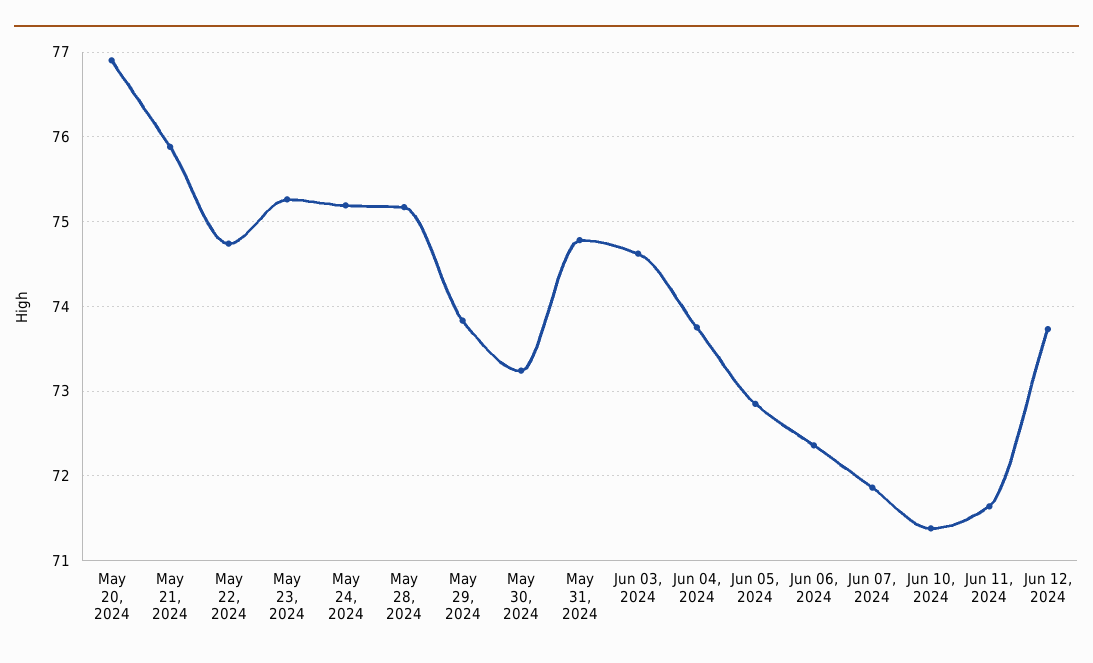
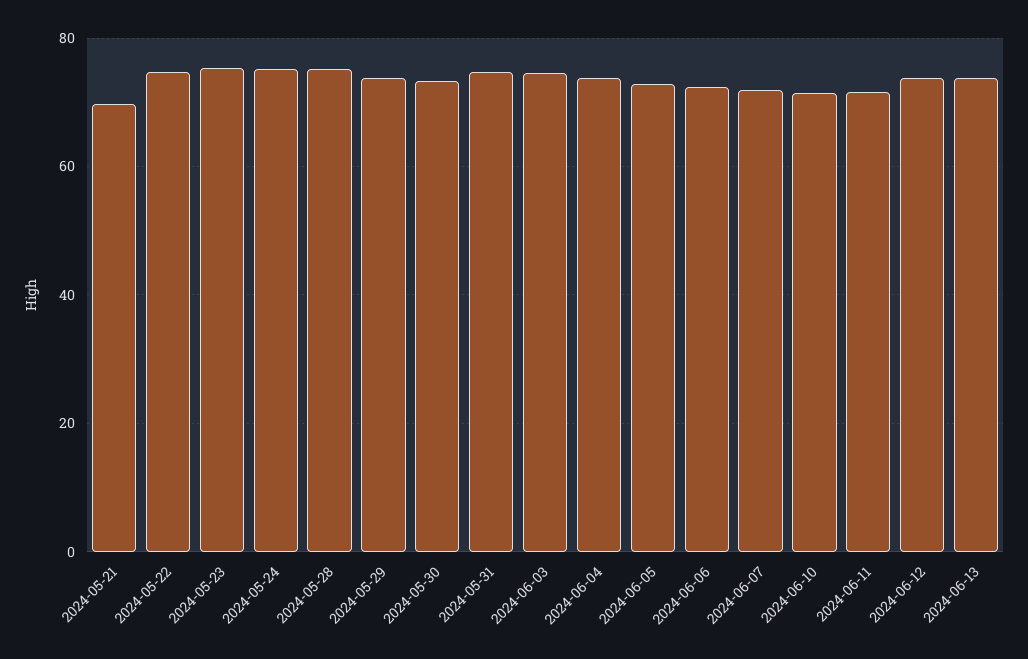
May 20, 2024: 76.9 -> none
May 21, 2024: 75.9 -> 70
2024-06-13: none -> 74

